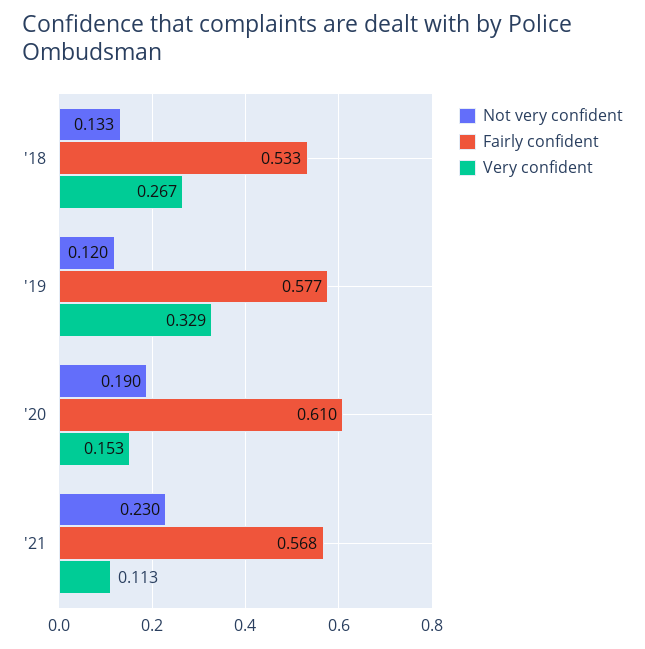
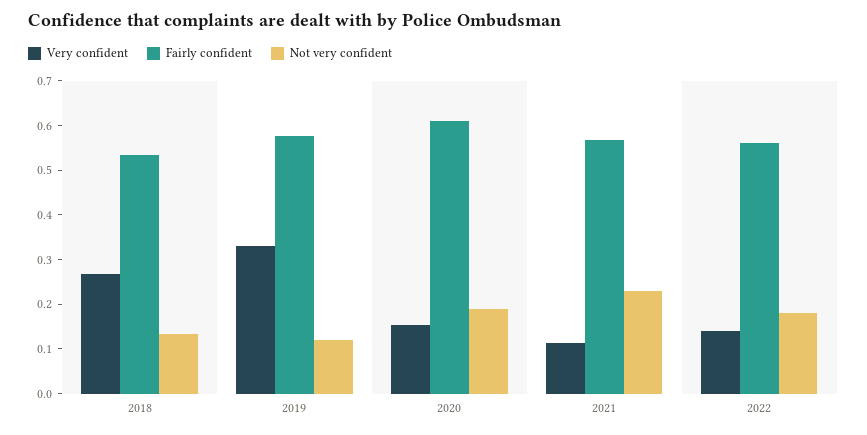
Very confident, 2022: none -> 0.14
Fairly confident, 2022: none -> 0.56
Not very confident, 2022: none -> 0.18

